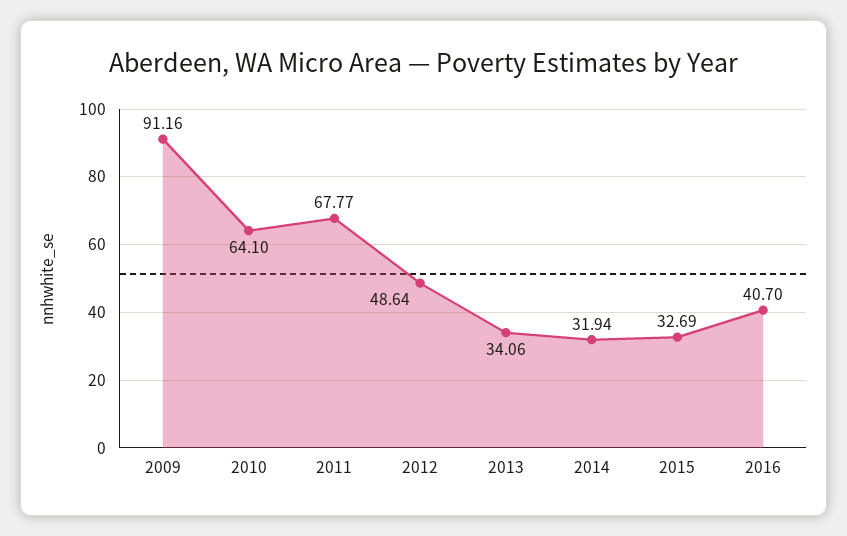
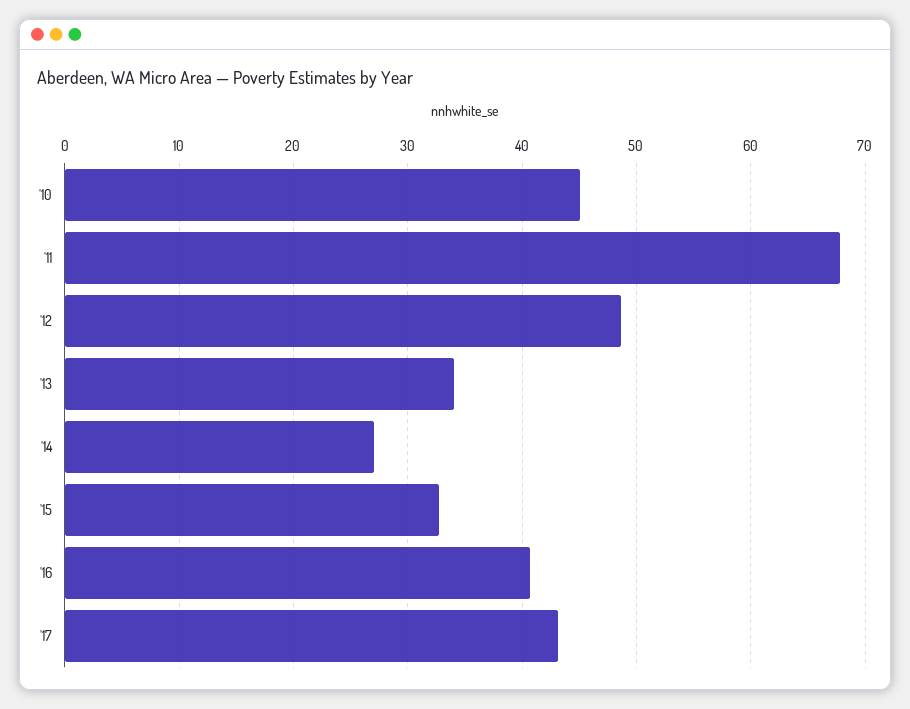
2009: 91.16 -> none
2010: 64.1 -> 45
2014: 31.94 -> 27
'17: none -> 43

